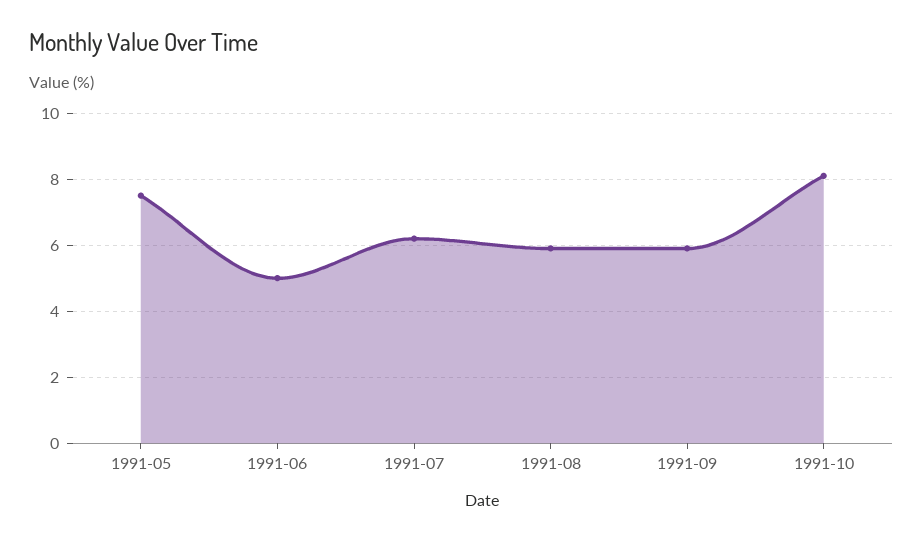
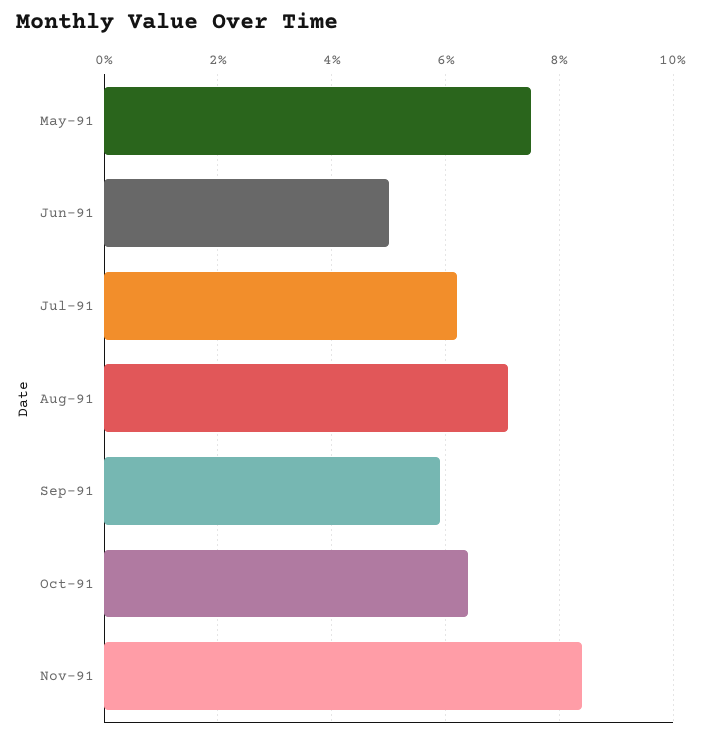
1991-08: 6 -> 7
1991-10: 8 -> 6.5
Nov-91: none -> 8.5

